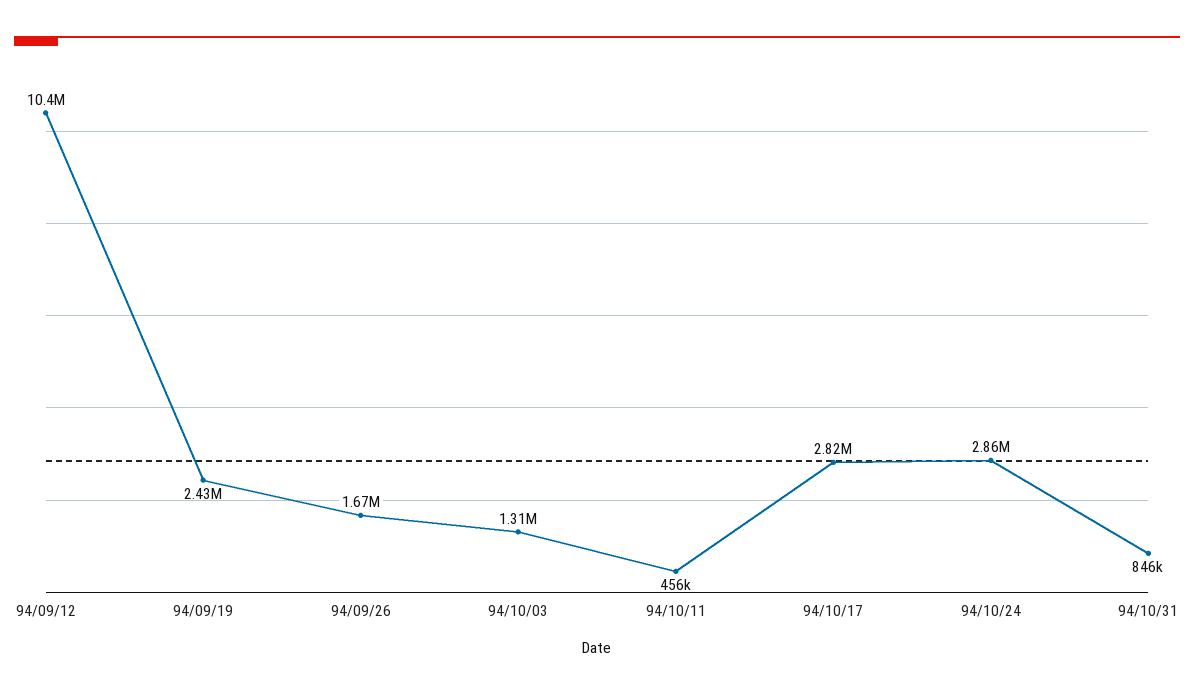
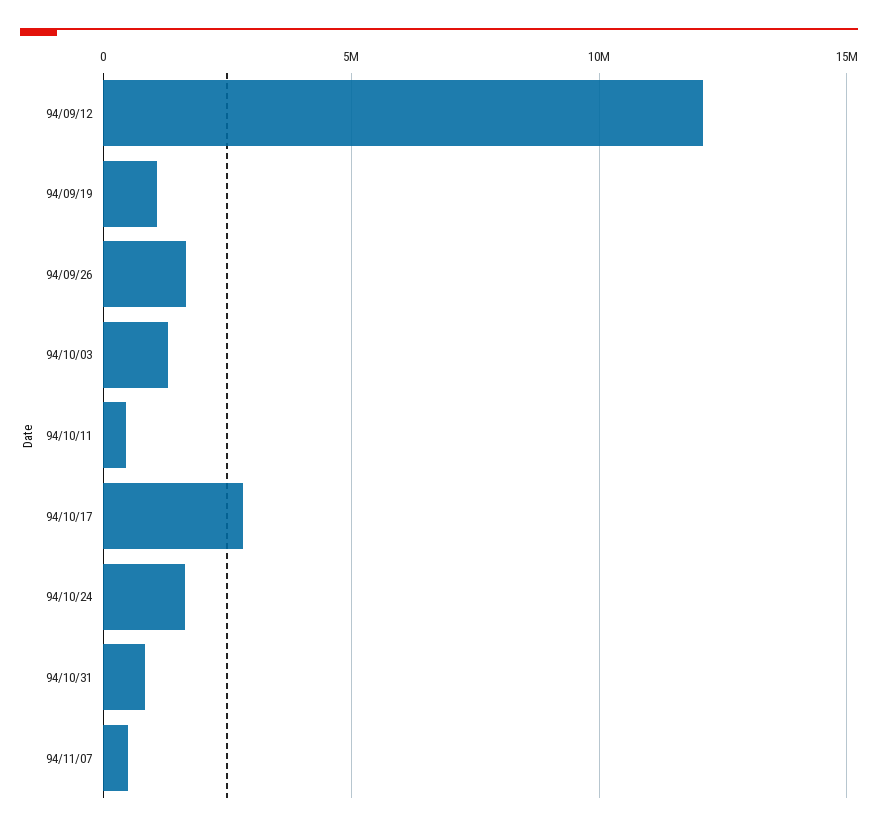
94/09/12: 10400000 -> 12000000
94/09/19: 2430000 -> 1000000
94/10/24: 2860000 -> 1500000
94/11/07: none -> 500000

